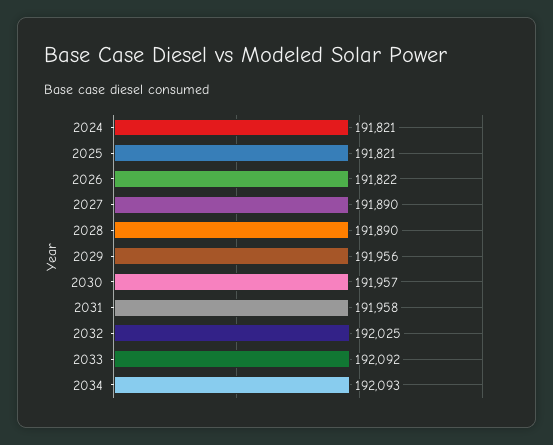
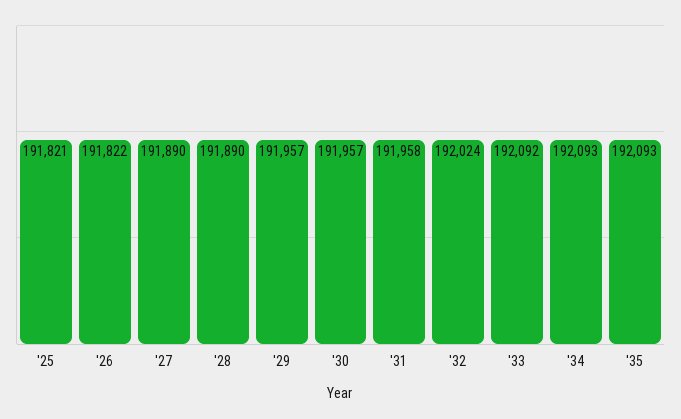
2024: 191821 -> none
2029: 191956 -> 191957
2032: 192025 -> 192024
'35: none -> 192093

